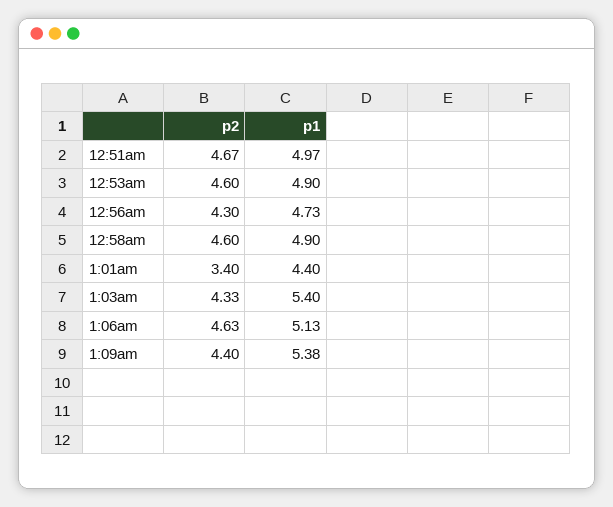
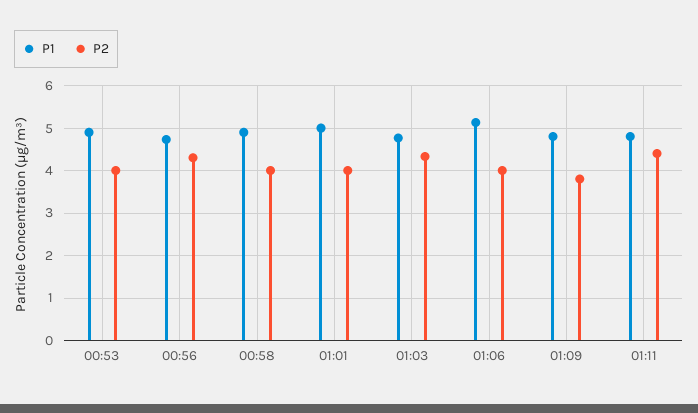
p2, 12:51am: 4.67 -> none
p1, 12:51am: 4.97 -> none
p2, 12:53am: 4.6 -> 4
p2, 12:58am: 4.6 -> 4
p2, 1:01am: 3.4 -> 4
p1, 1:01am: 4.4 -> 5
p1, 1:03am: 5.4 -> 4.8
p2, 1:06am: 4.63 -> 4
p2, 1:09am: 4.4 -> 3.8
p1, 1:09am: 5.38 -> 4.8
p1, 01:11: none -> 4.8
p2, 01:11: none -> 4.4

